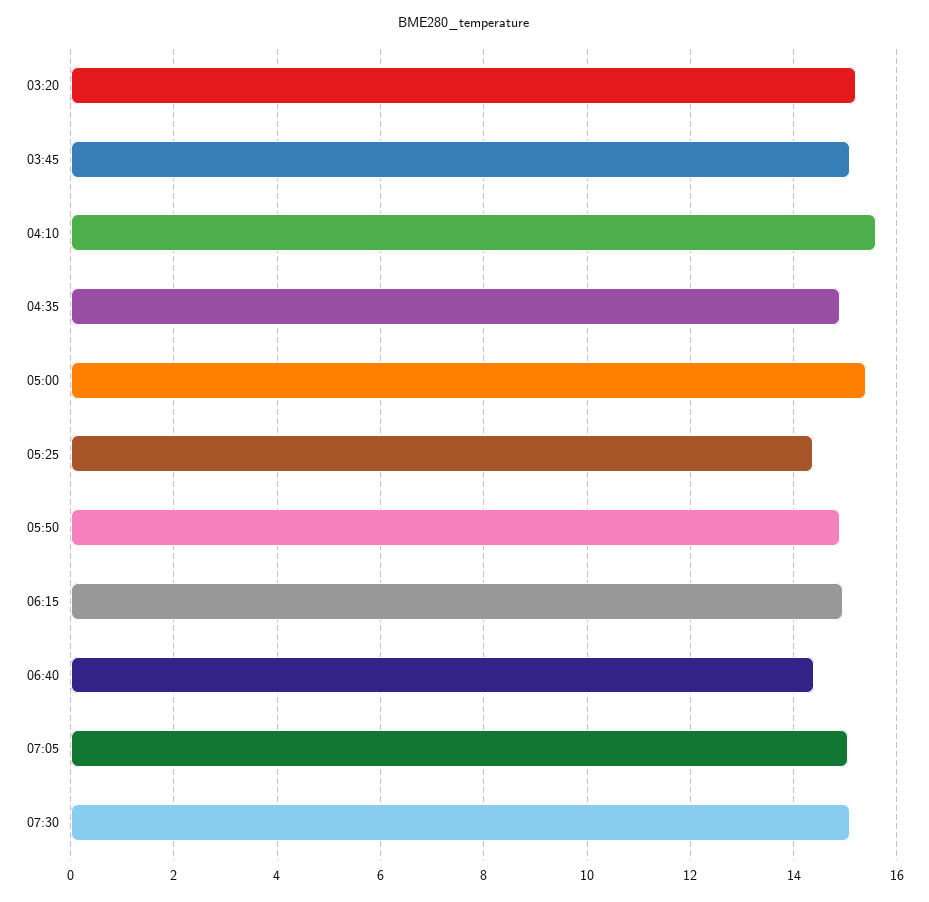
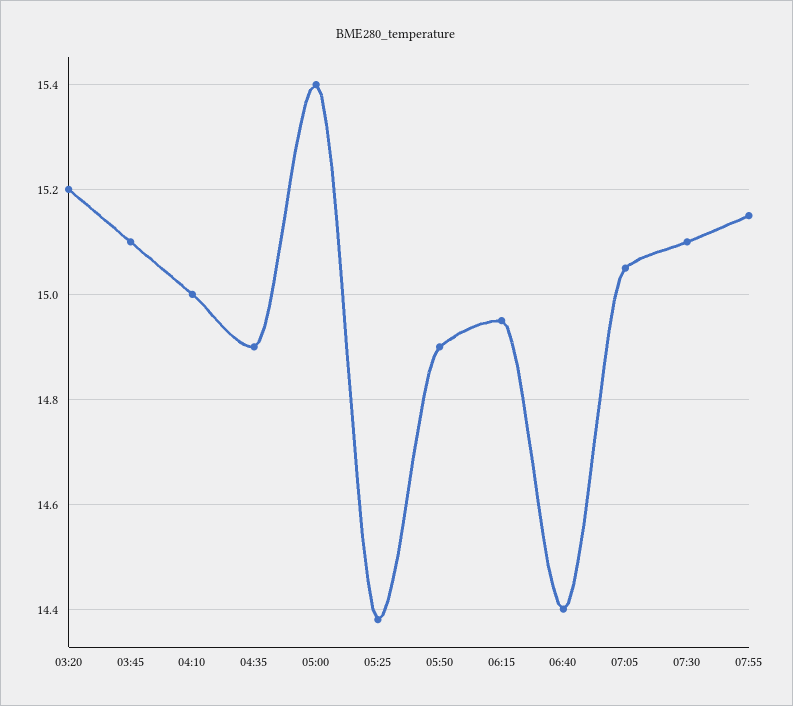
04:10: 15.6 -> 15
07:55: none -> 15.15

